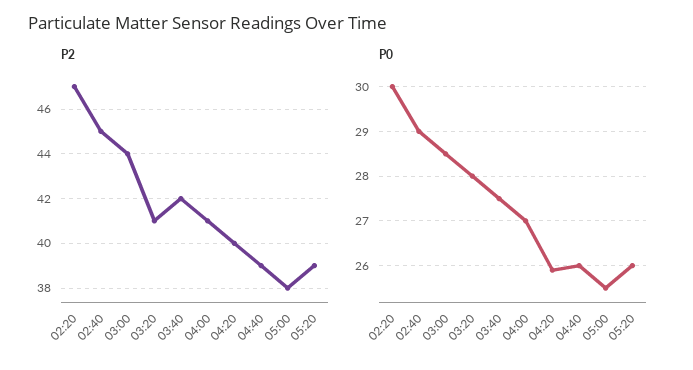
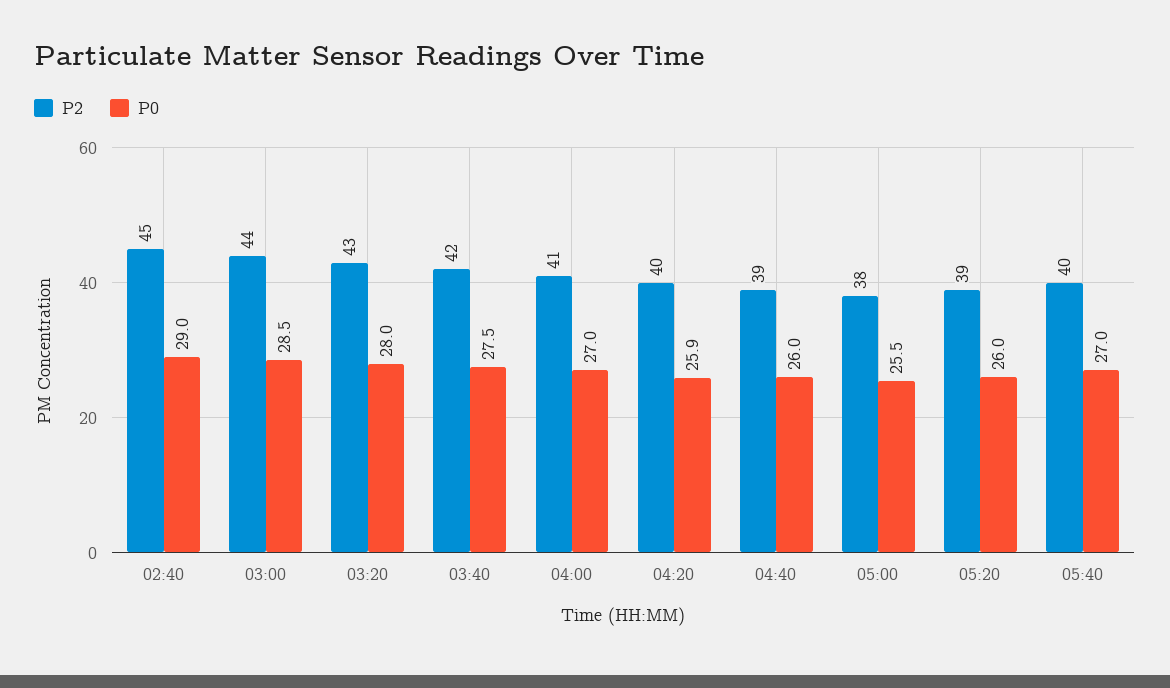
P2, 02:20: 47 -> none
P2, 03:20: 41 -> 43
P0, 02:20: 30 -> none
P2, 05:40: none -> 40
P0, 05:40: none -> 27

